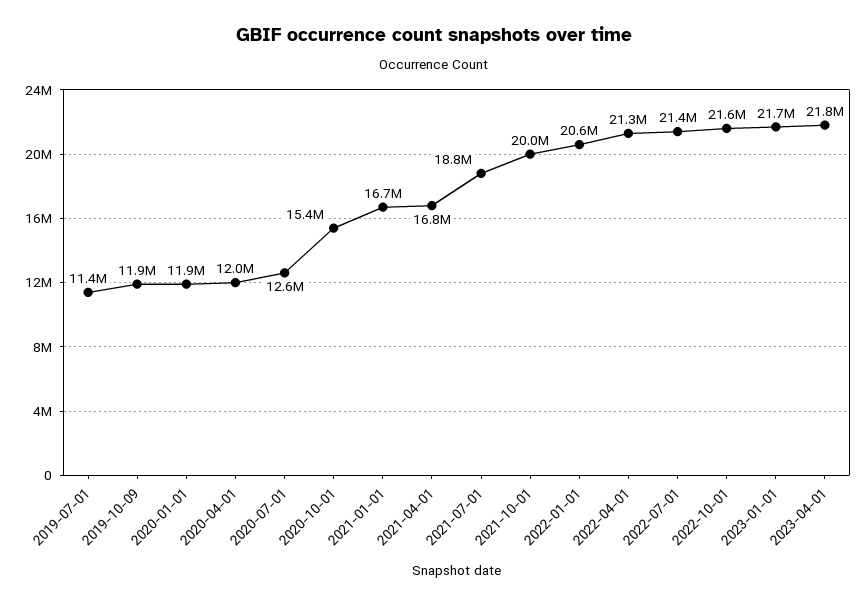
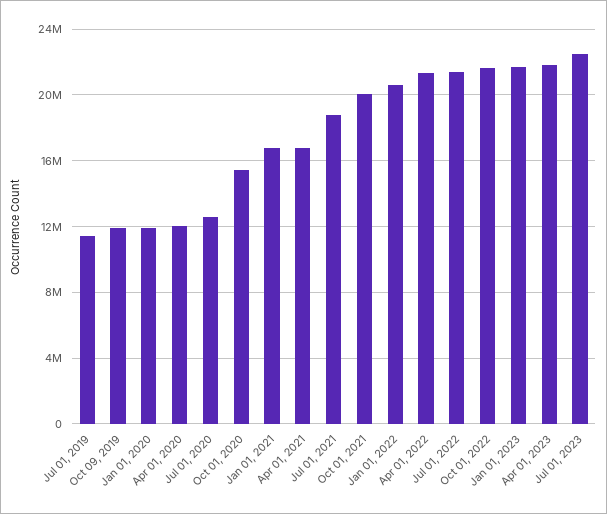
Jul 01, 2023: none -> 22500000

